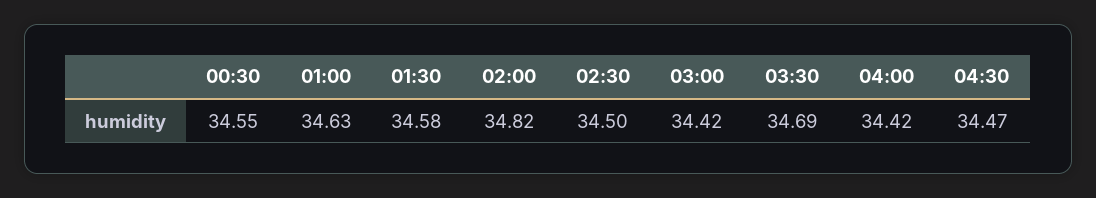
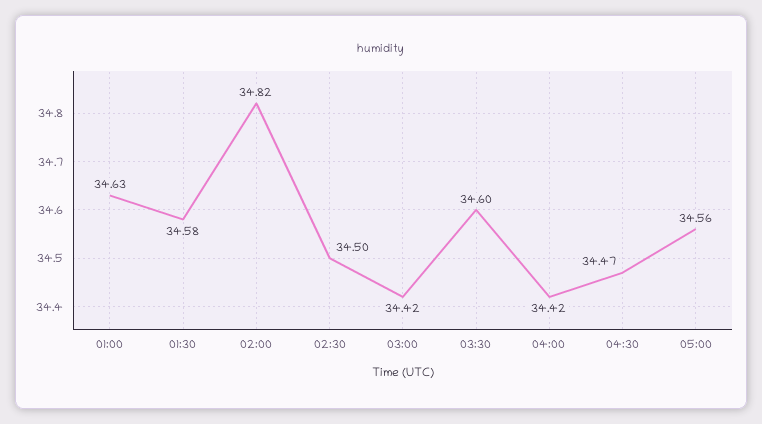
00:30: 34.55 -> none
03:30: 34.69 -> 34.6
05:00: none -> 34.56

